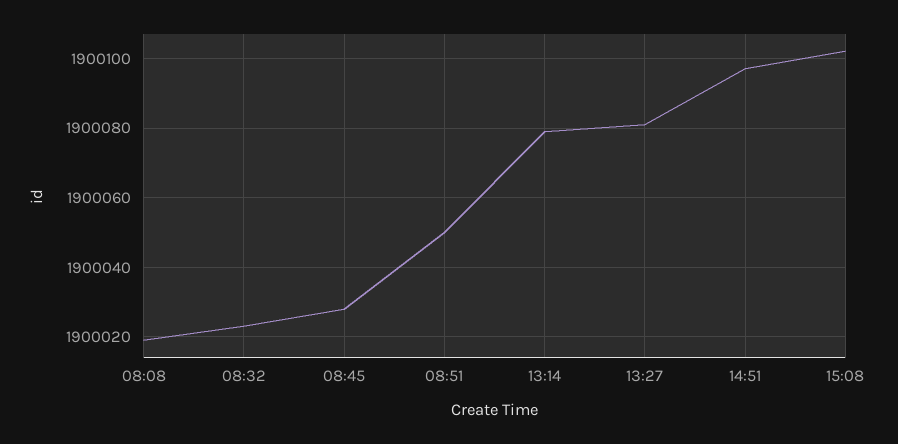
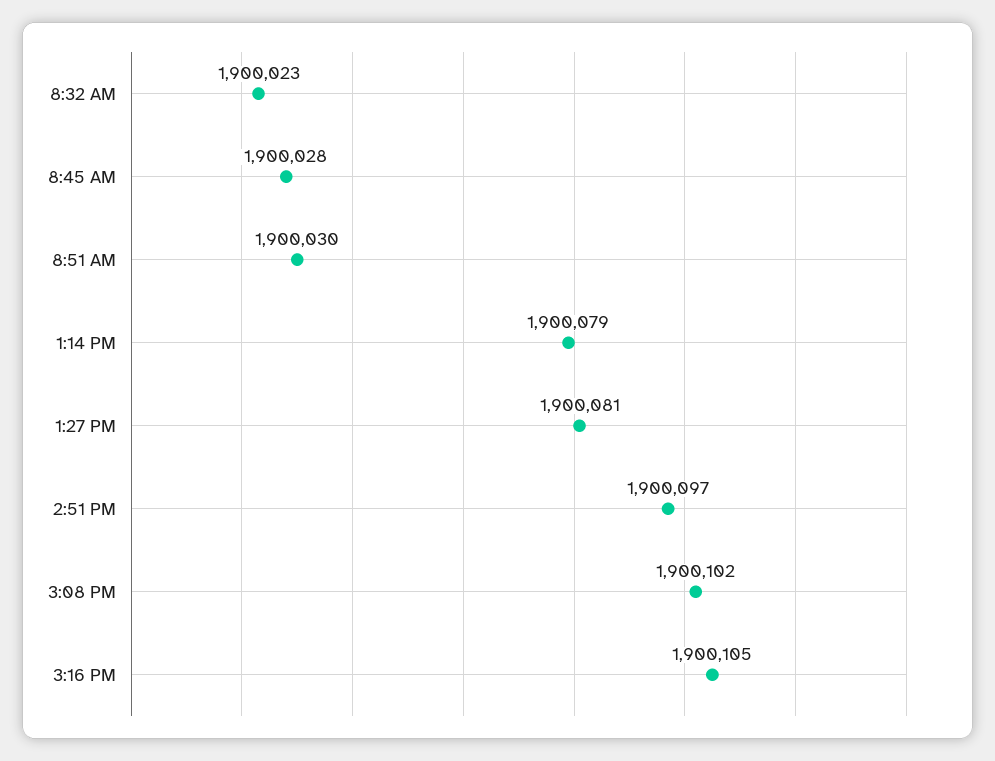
08:08: 1900020 -> none
08:51: 1900050 -> 1900030
3:16 PM: none -> 1900105

